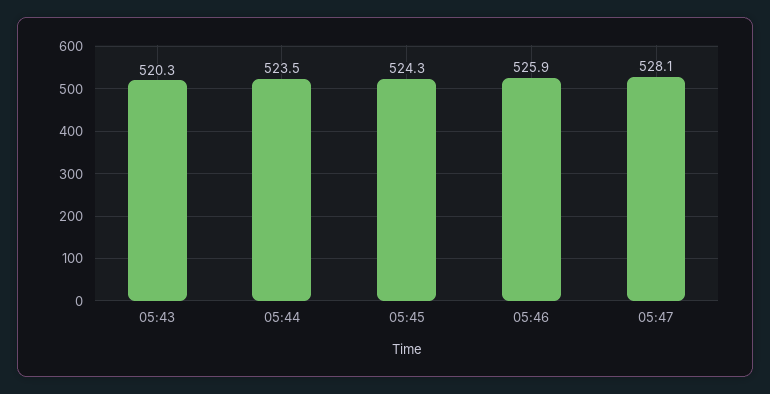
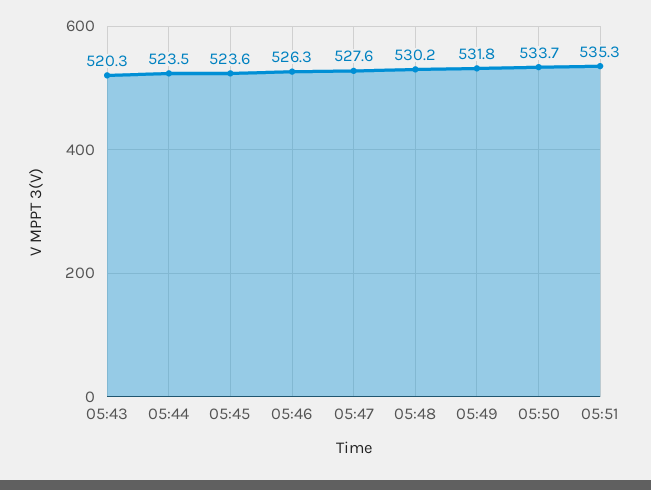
05:45: 524.3 -> 523.6
05:46: 525.9 -> 526.3
05:47: 528.1 -> 527.6
05:48: none -> 530.2
05:49: none -> 531.8
05:50: none -> 533.7
05:51: none -> 535.3

